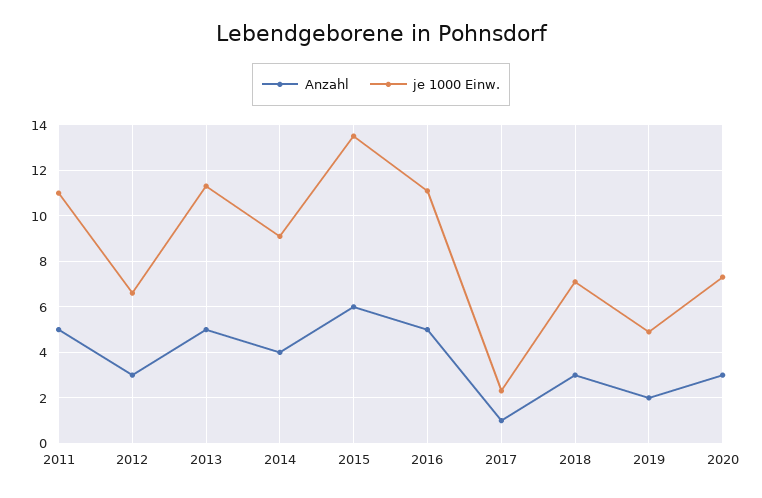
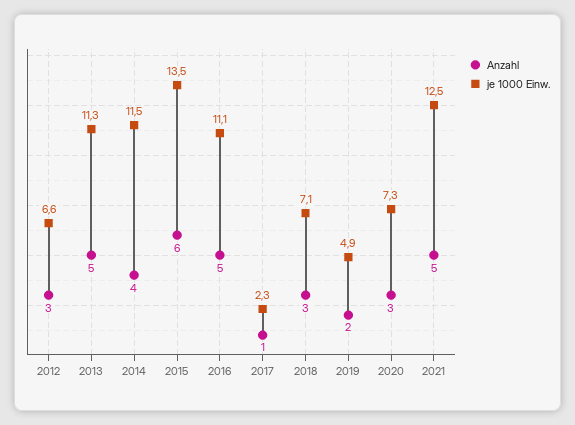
Anzahl, 2011: 5 -> none
je 1000 Einw., 2011: 11 -> none
je 1000 Einw., 2014: 9 -> 11.5
Anzahl, 2021: none -> 5
je 1000 Einw., 2021: none -> 12.5

